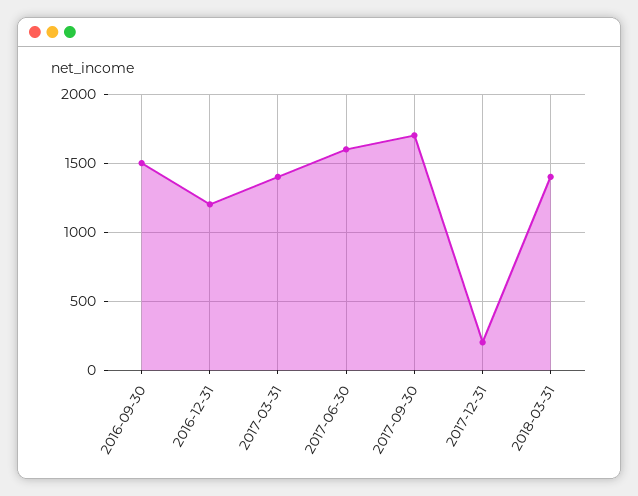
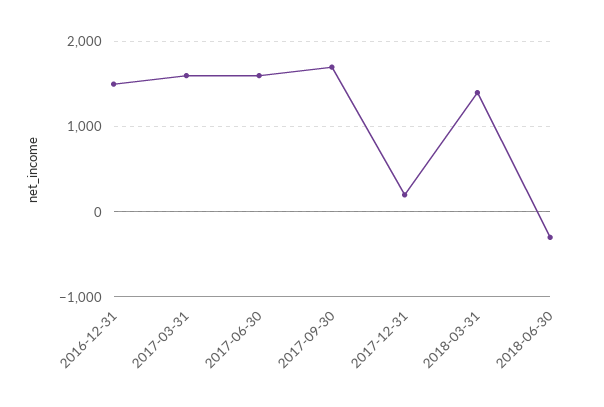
2016-09-30: 1500 -> none
2016-12-31: 1200 -> 1500
2017-03-31: 1400 -> 1600
2018-06-30: none -> -300

